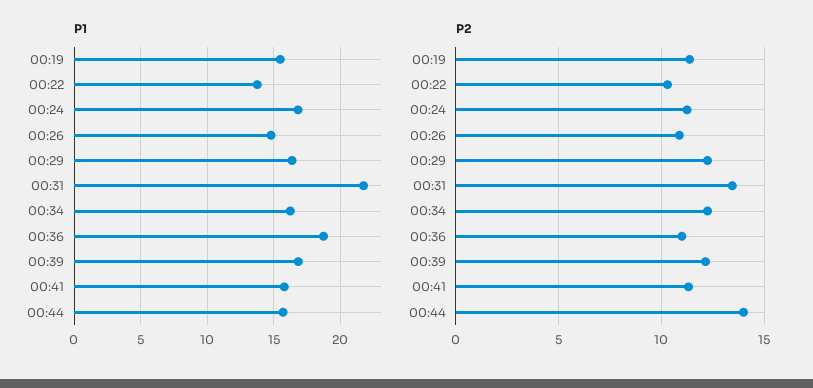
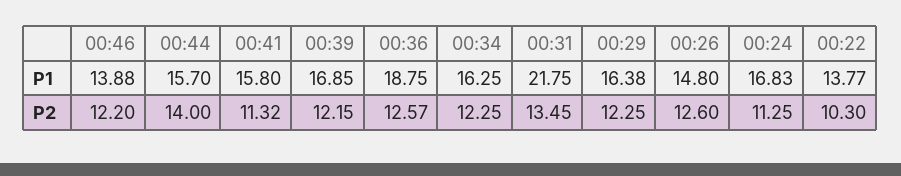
P1, 00:19: 15.5 -> none
P2, 00:19: 11.5 -> none
P2, 00:26: 11 -> 12.6
P2, 00:36: 11 -> 12.57
P1, 00:46: none -> 13.88
P2, 00:46: none -> 12.2

